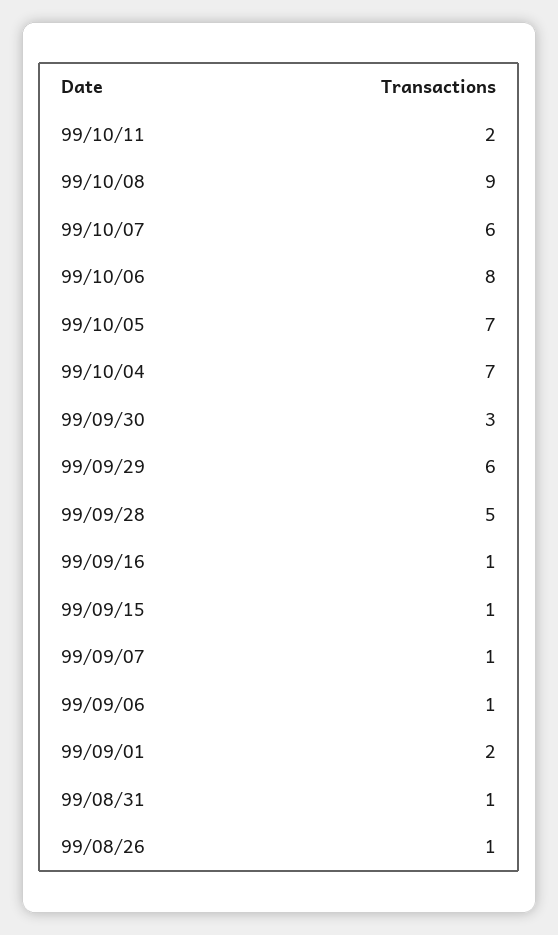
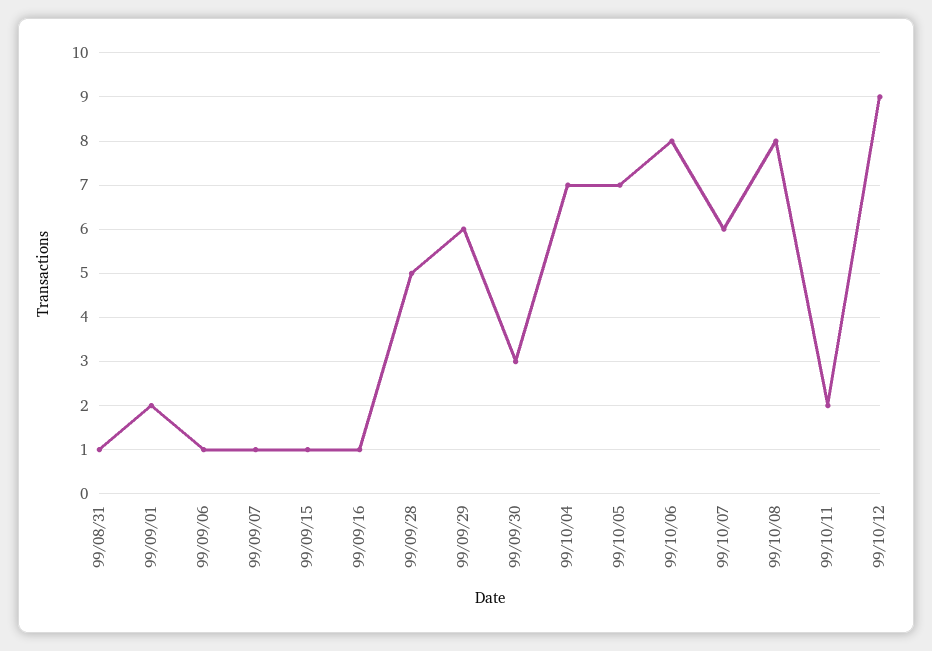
99/10/08: 9 -> 8
99/08/26: 1 -> none
99/10/12: none -> 9

